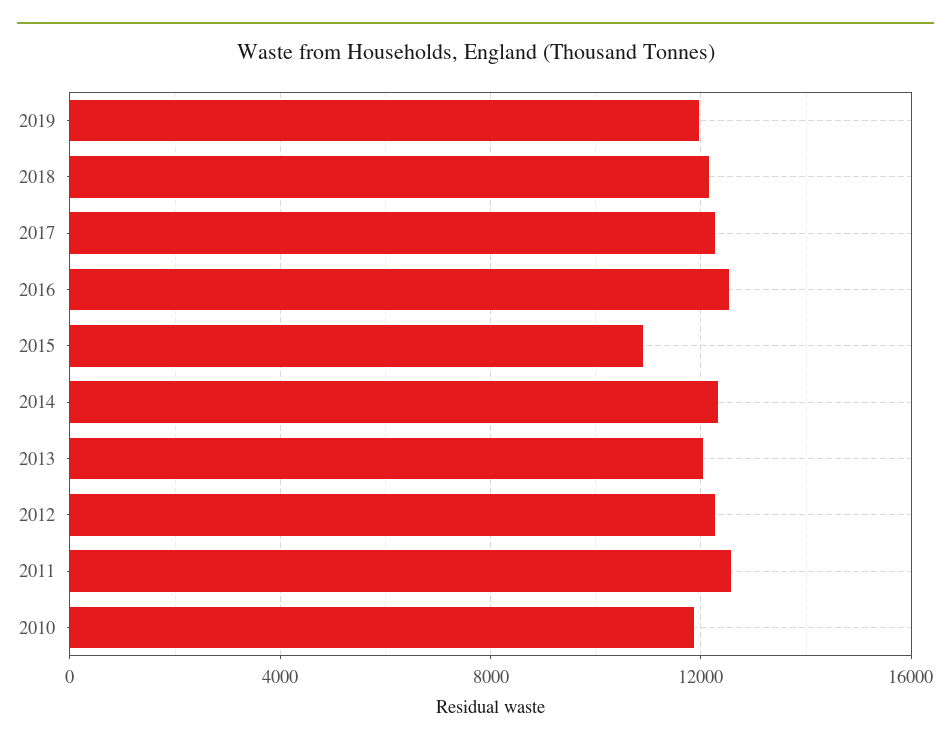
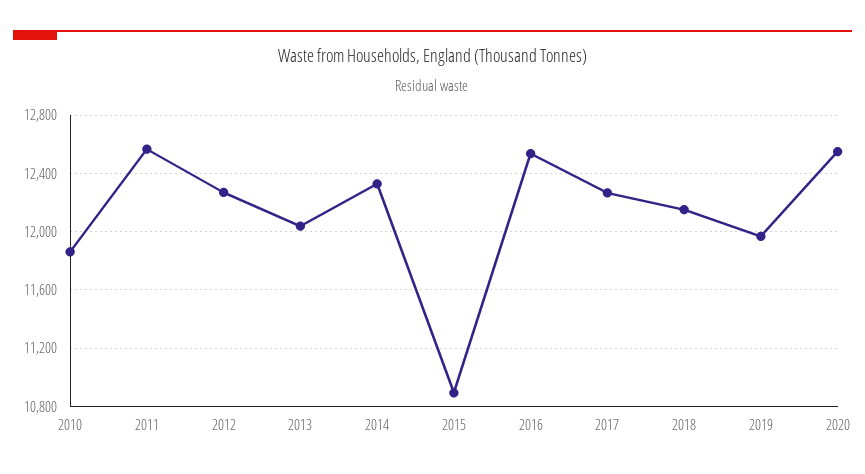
2020: none -> 12550

